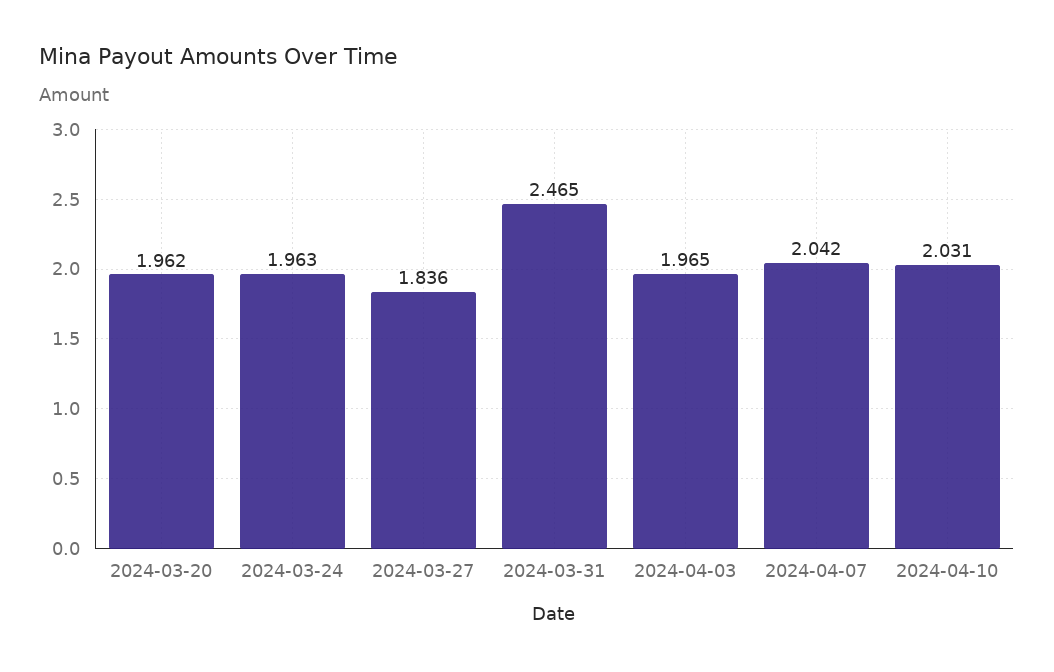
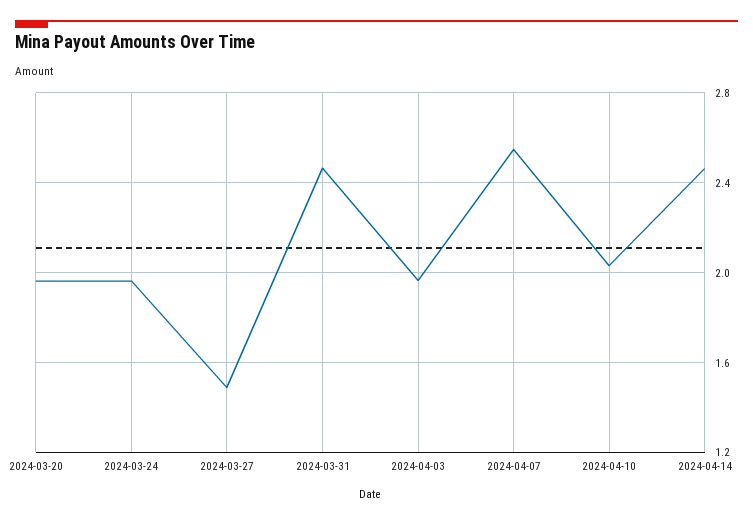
2024-03-27: 1.836 -> 1.5
2024-04-07: 2.042 -> 2.55
2024-04-14: none -> 2.45

